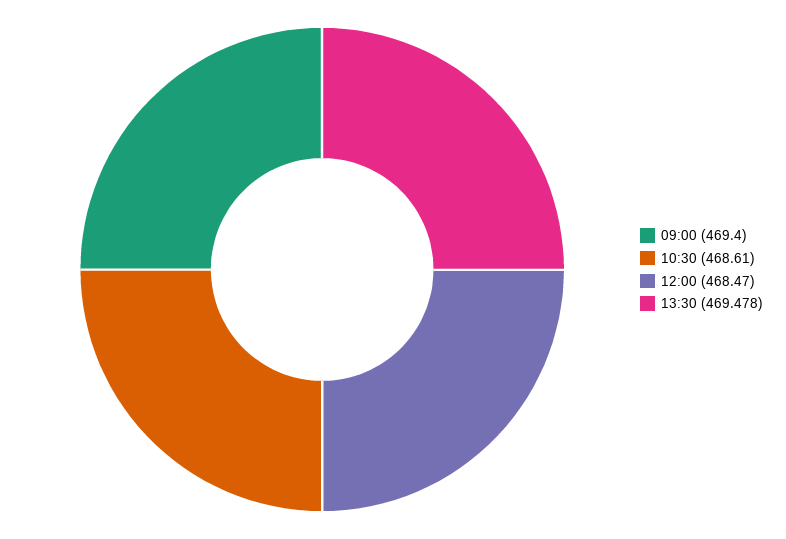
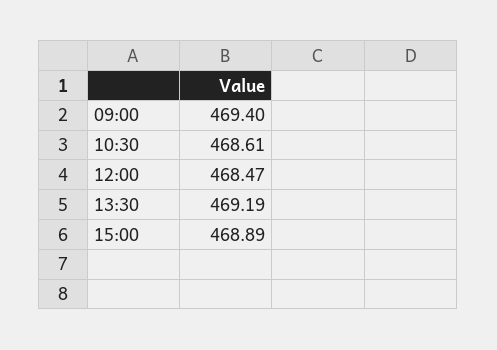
13:30: 469.478 -> 469.19
15:00: none -> 468.89

